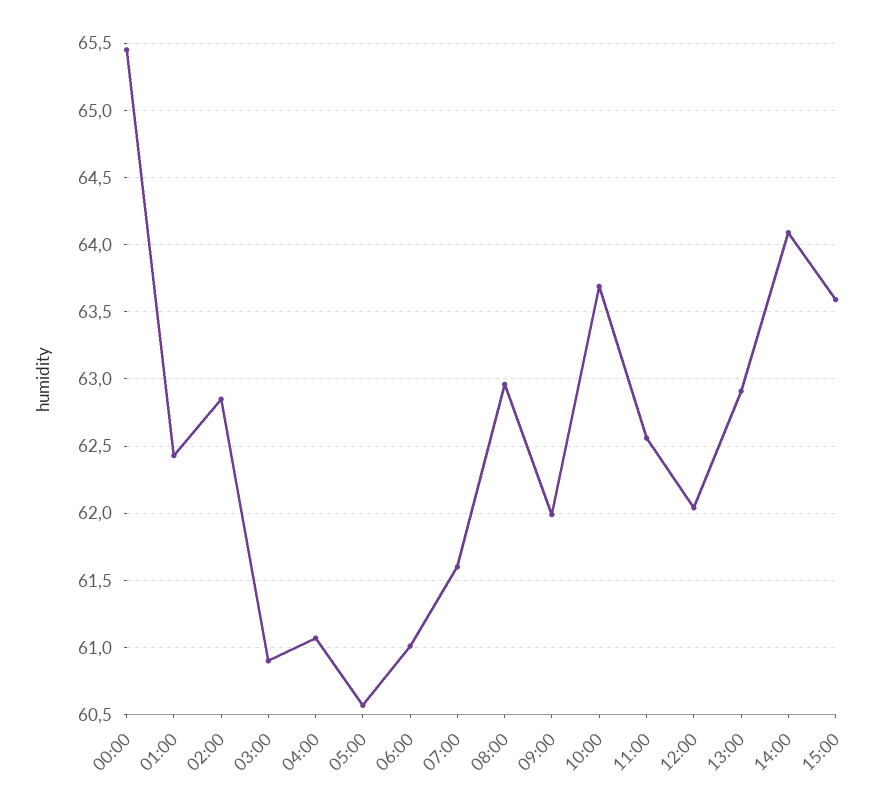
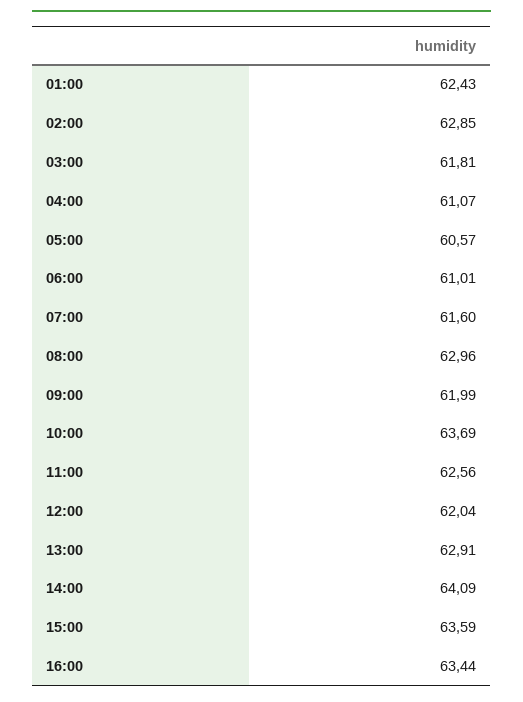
00:00: 65.45 -> none
03:00: 60.9 -> 61.81
16:00: none -> 63.44

